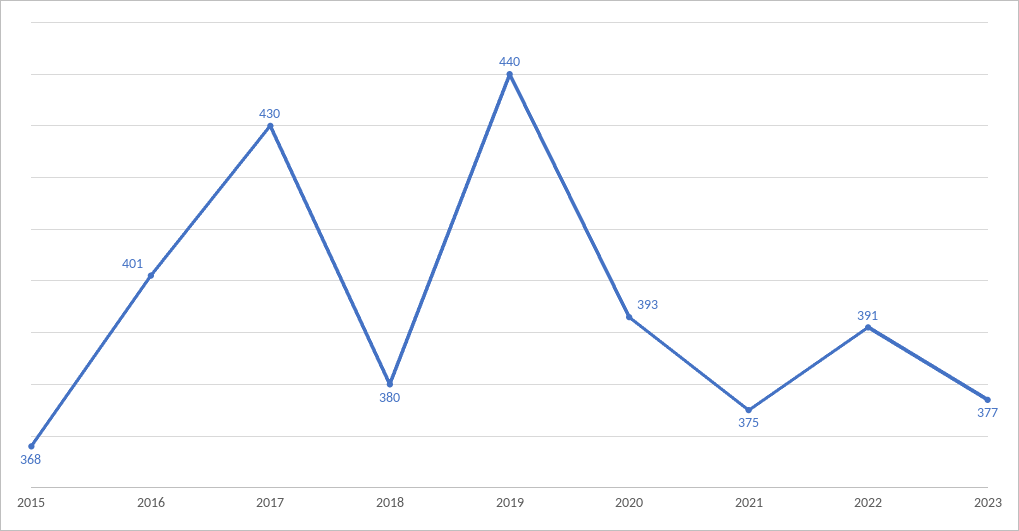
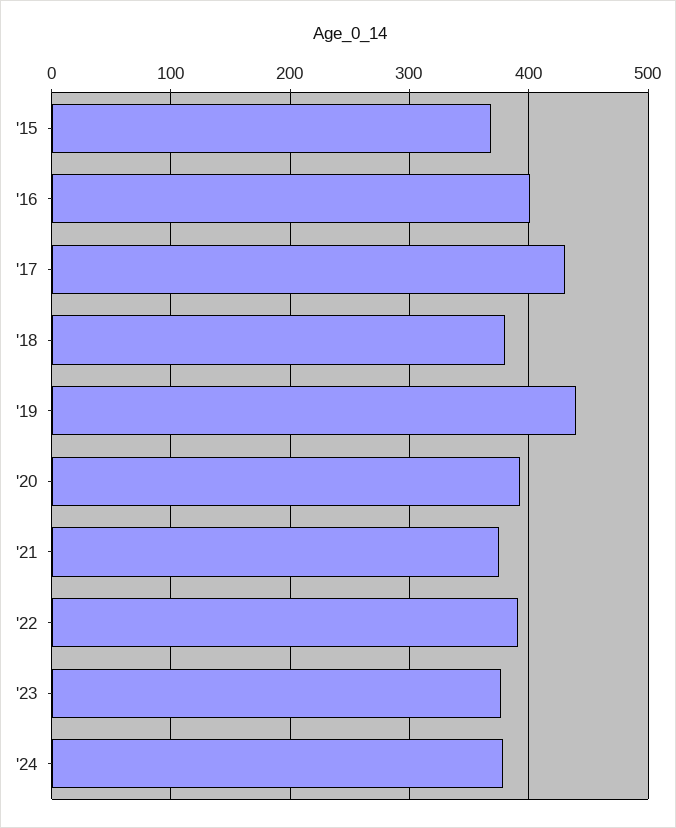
'24: none -> 380

